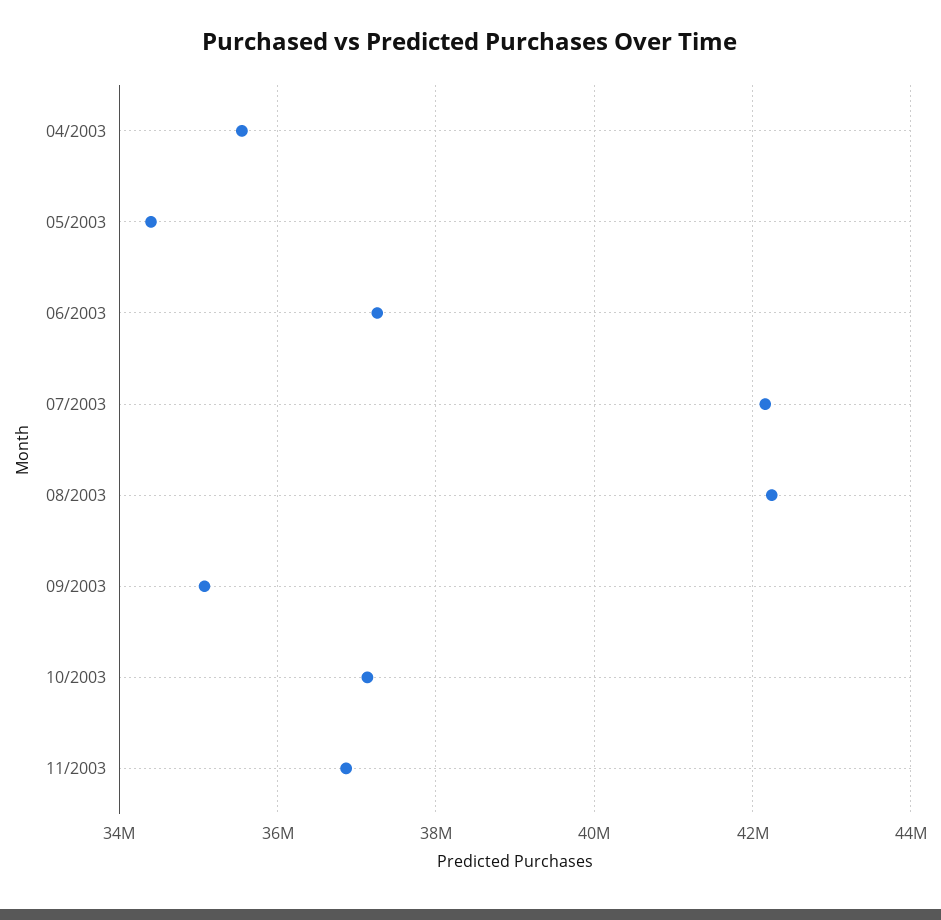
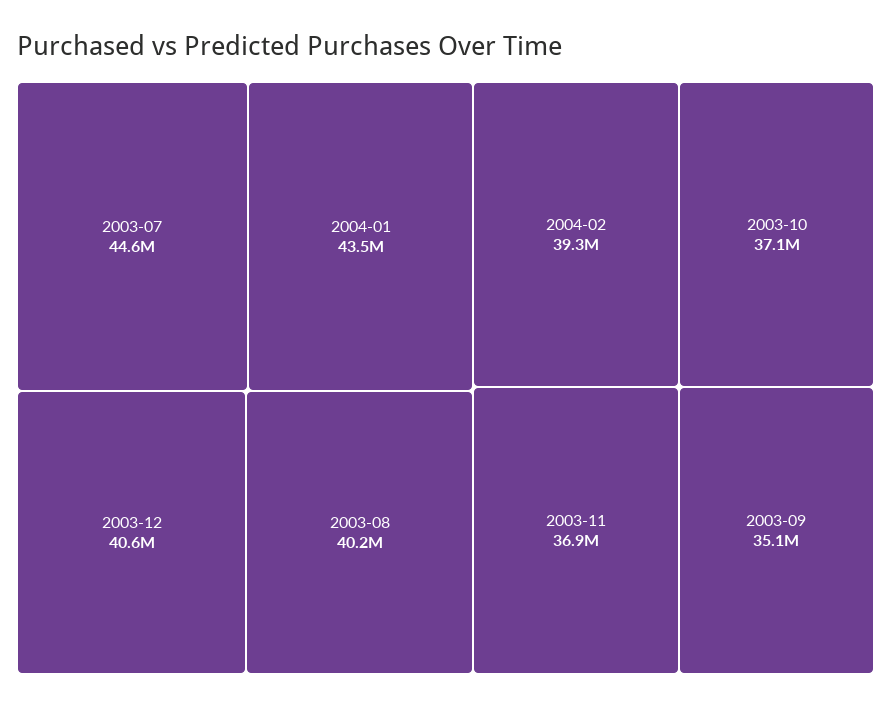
04/2003: 35600000 -> none
05/2003: 34400000 -> none
06/2003: 37200000 -> none
07/2003: 42200000 -> 44600000
08/2003: 42200000 -> 40200000
2004-01: none -> 43500000
2003-12: none -> 40600000
2004-02: none -> 39300000

